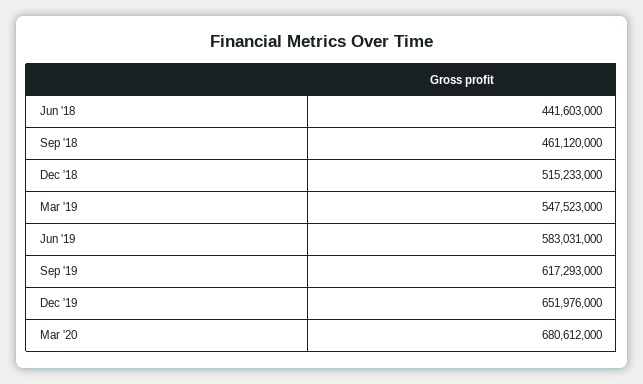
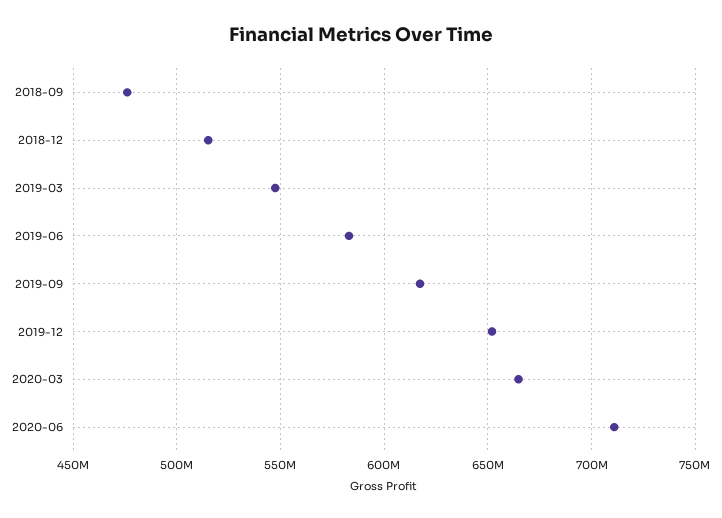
Jun '18: 441603000 -> none
Sep '18: 461120000 -> 475000000
Mar '20: 680612000 -> 665000000
2020-06: none -> 710000000

